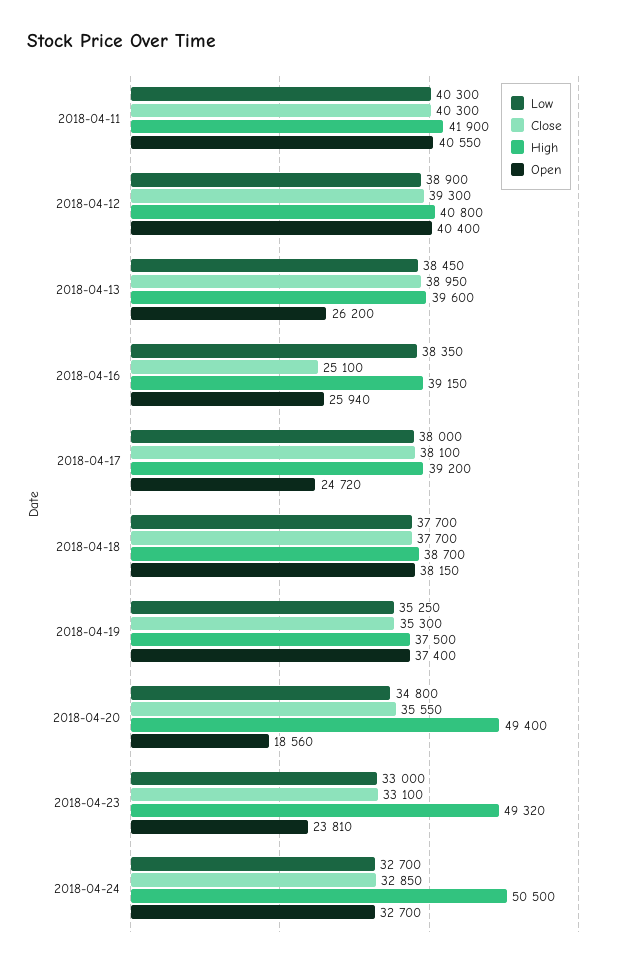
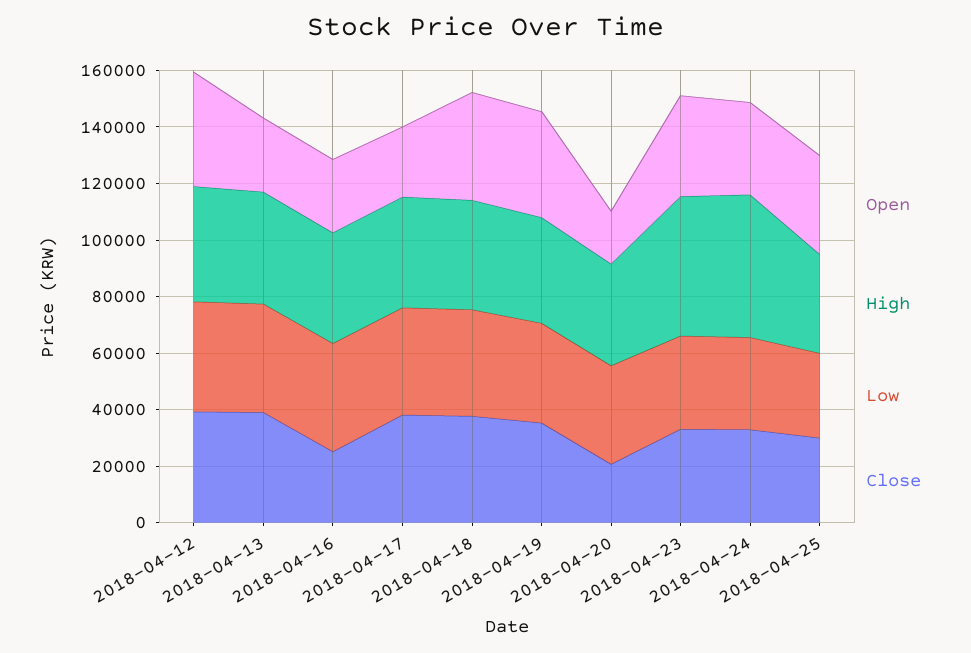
Low, 2018-04-11: 40300 -> none
Close, 2018-04-11: 40300 -> none
High, 2018-04-11: 41900 -> none
Open, 2018-04-11: 40550 -> none
Close, 2018-04-20: 35550 -> 20000
High, 2018-04-20: 49400 -> 35000
Open, 2018-04-23: 23810 -> 35000
Open, 2018-04-25: none -> 35000
High, 2018-04-25: none -> 35000
Low, 2018-04-25: none -> 30000
Close, 2018-04-25: none -> 30000

